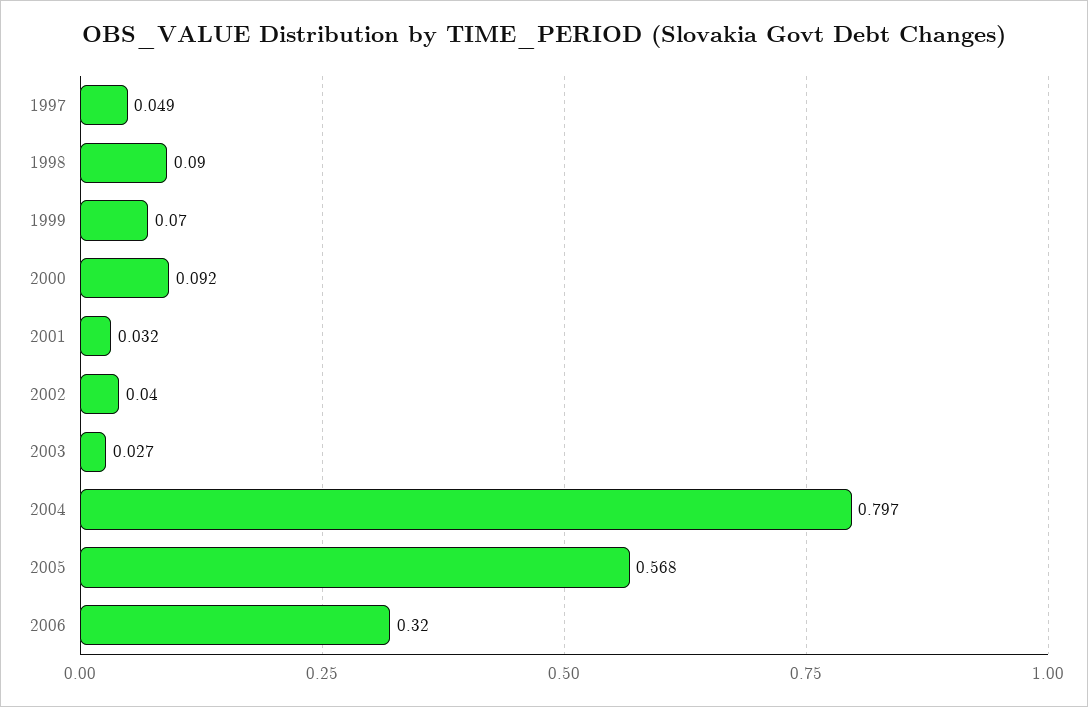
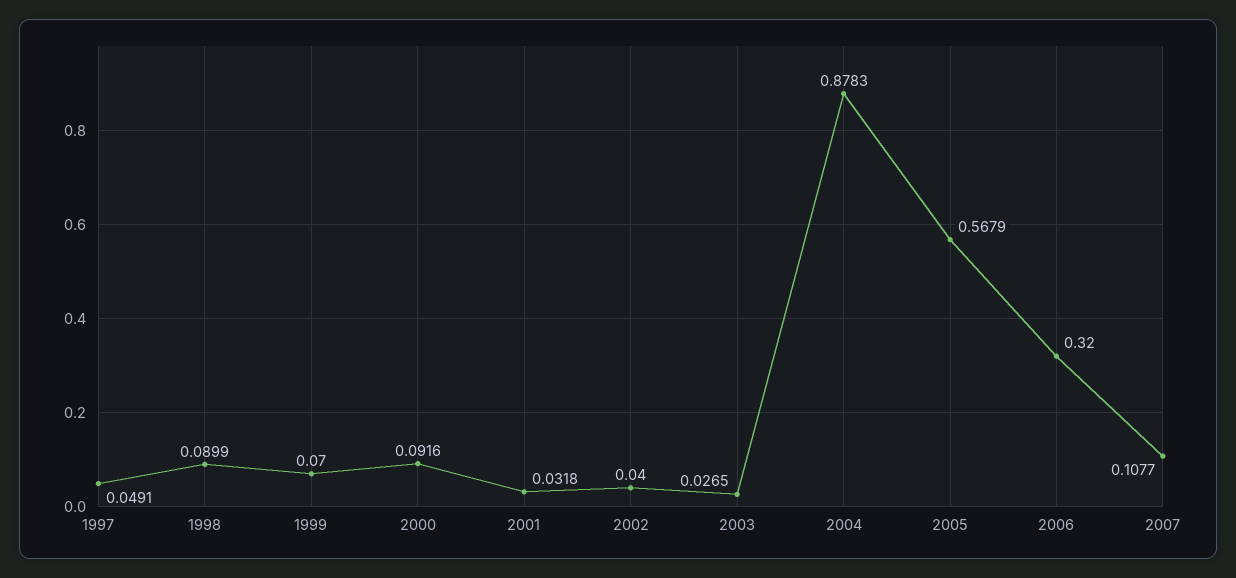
2004: 0.797 -> 0.8783
2007: none -> 0.1077

